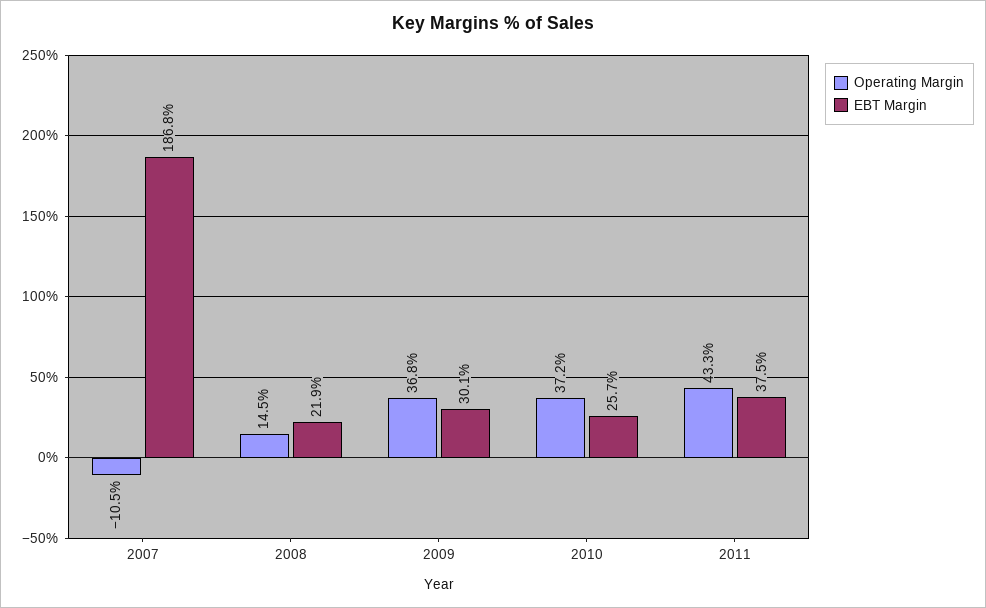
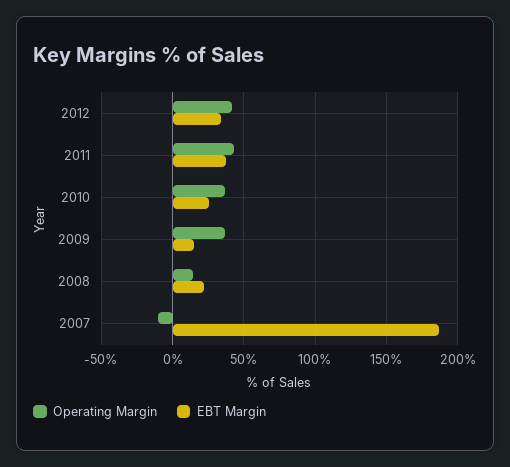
EBT Margin, 2009: 30.1 -> 15
Operating Margin, 2012: none -> 40
EBT Margin, 2012: none -> 35

